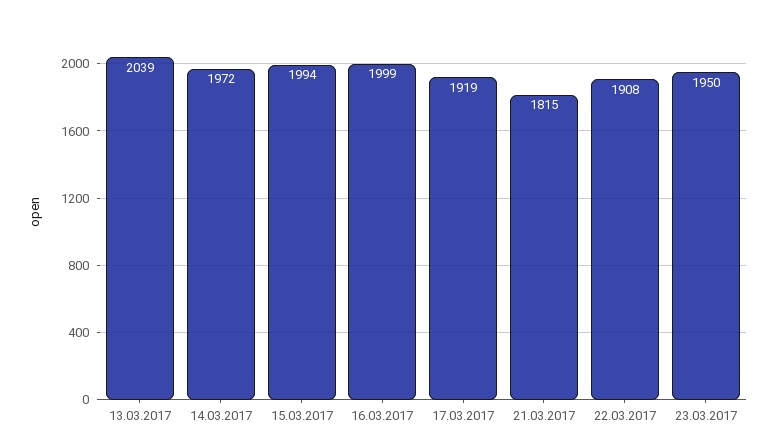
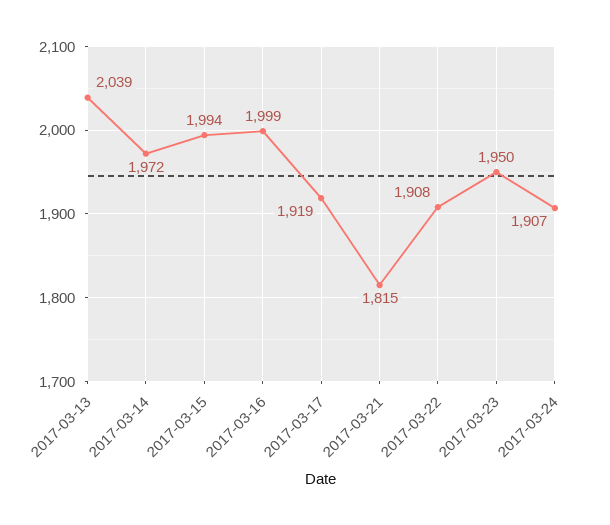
2017-03-24: none -> 1907

